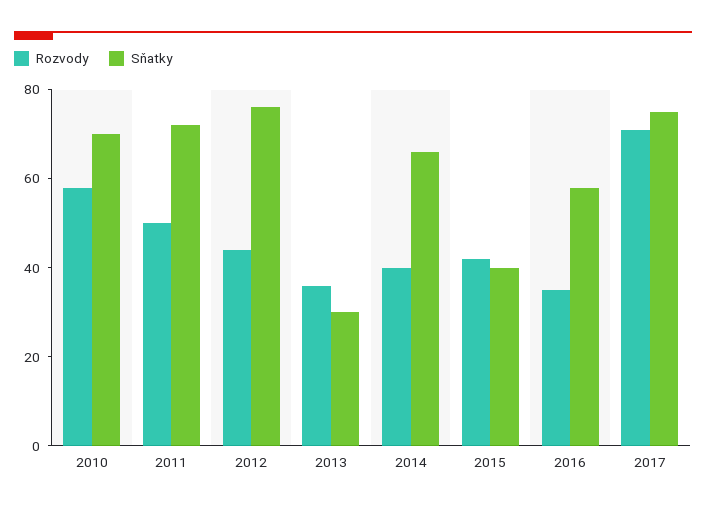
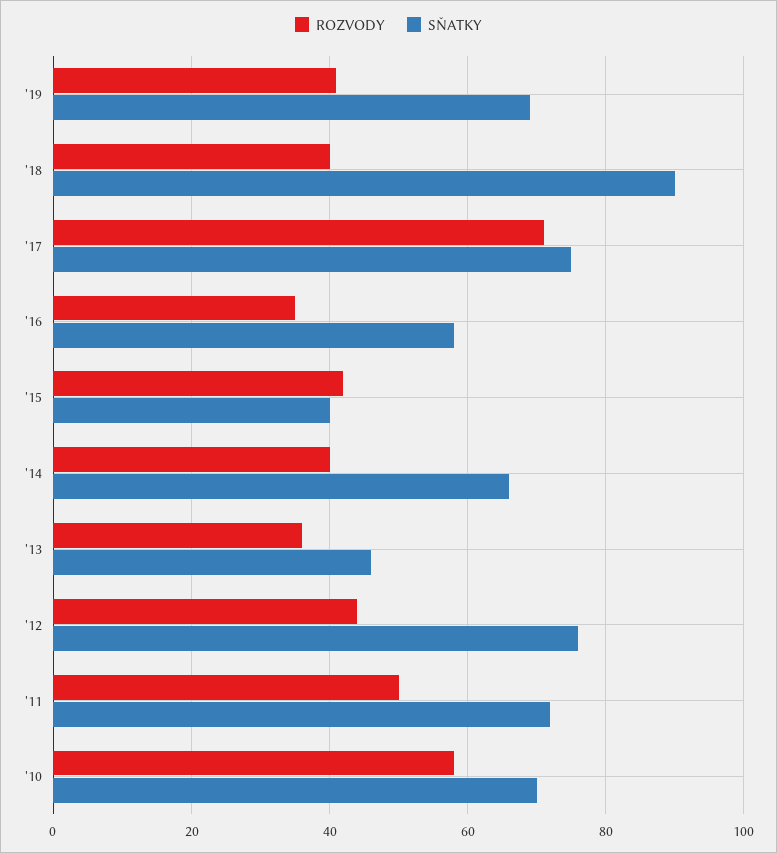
Sňatky, 2013: 30 -> 45
Rozvody, '19: none -> 40
Sňatky, '19: none -> 70
Rozvody, '18: none -> 40
Sňatky, '18: none -> 90

